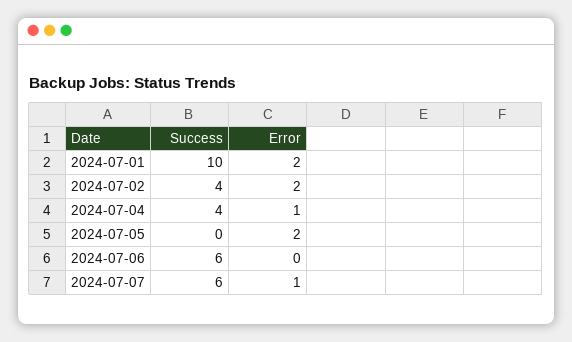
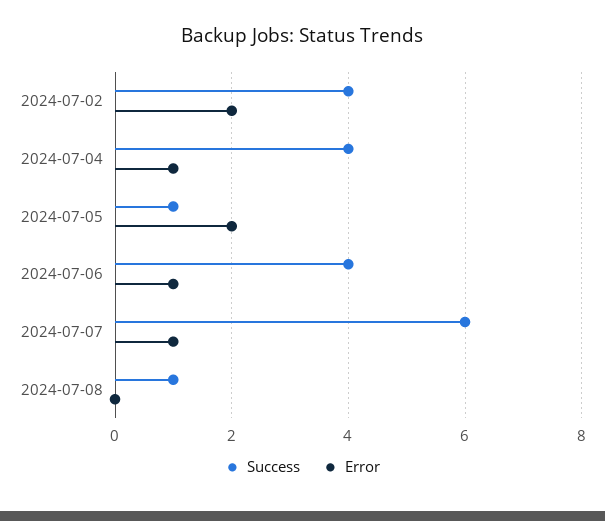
Success, 2024-07-01: 10 -> none
Error, 2024-07-01: 2 -> none
Success, 2024-07-05: 0 -> 1
Success, 2024-07-06: 6 -> 4
Error, 2024-07-06: 0 -> 1
Success, 2024-07-08: none -> 1
Error, 2024-07-08: none -> 0

